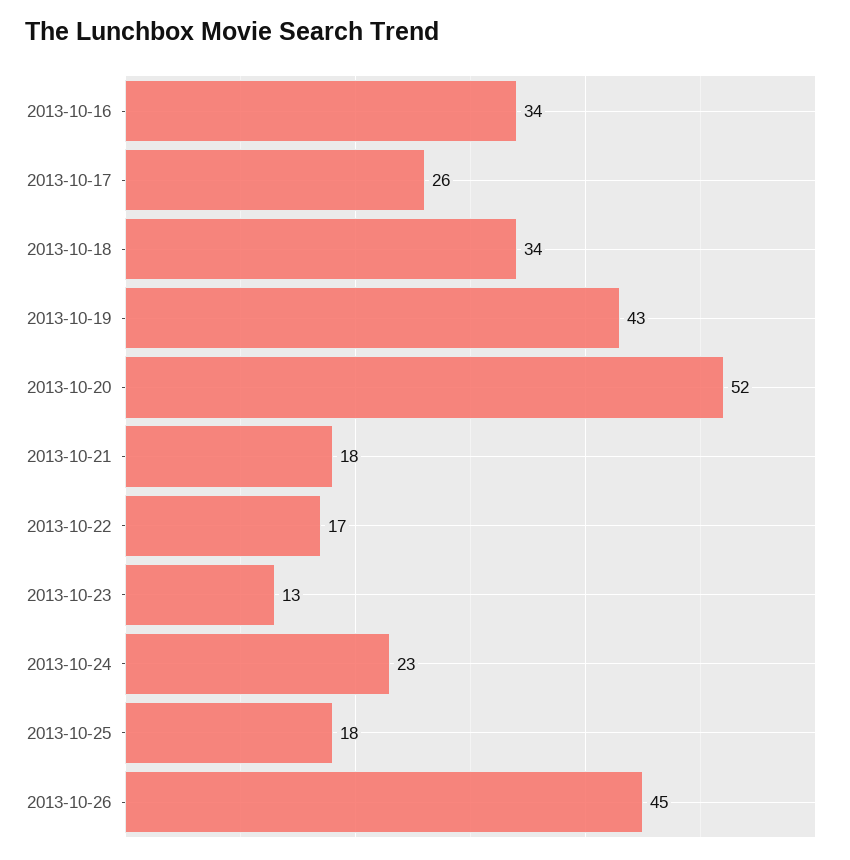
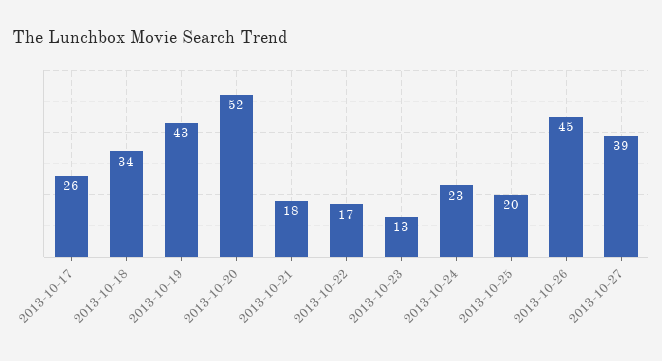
2013-10-16: 34 -> none
2013-10-25: 18 -> 20
2013-10-27: none -> 39

